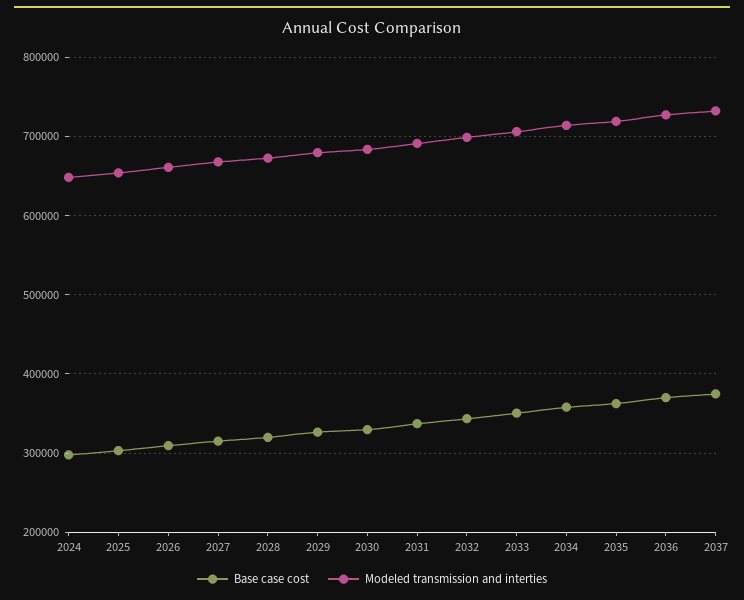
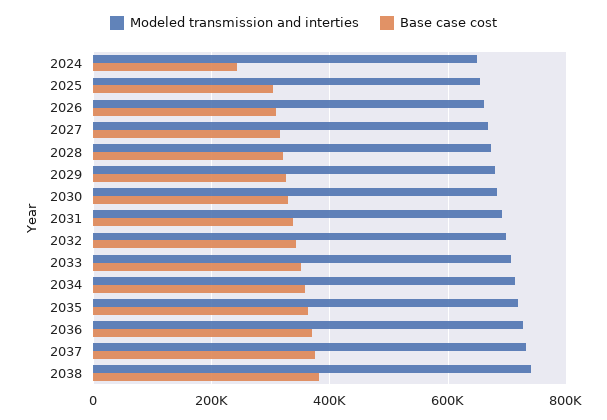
Base case cost, 2024: 300000 -> 240000
Modeled transmission and interties, 2038: none -> 740000
Base case cost, 2038: none -> 380000

